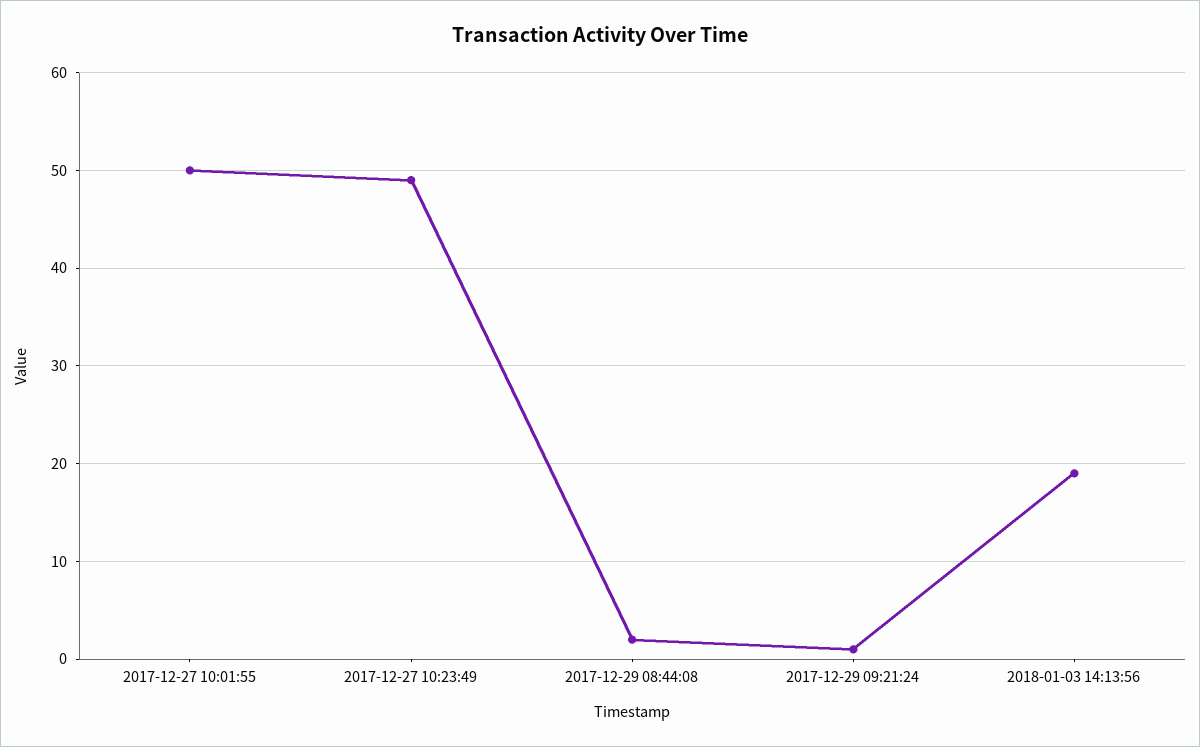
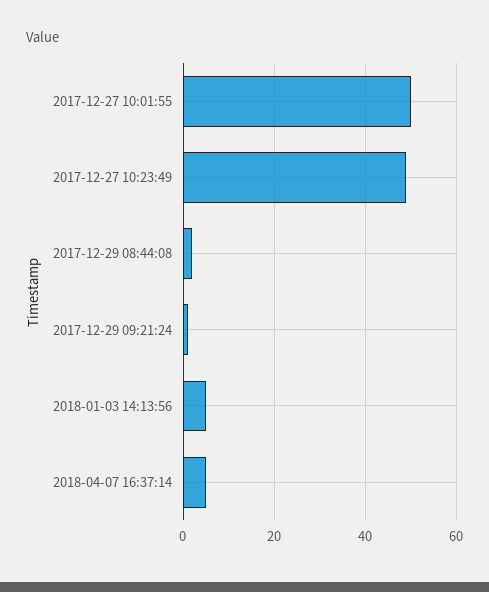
2018-01-03 14:13:56: 19 -> 5
2018-04-07 16:37:14: none -> 5

